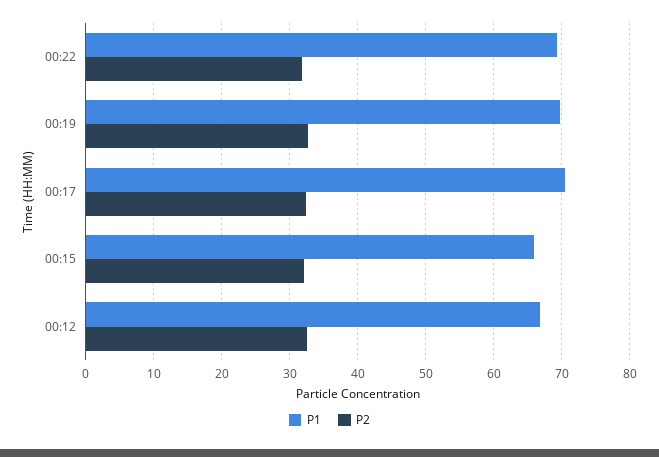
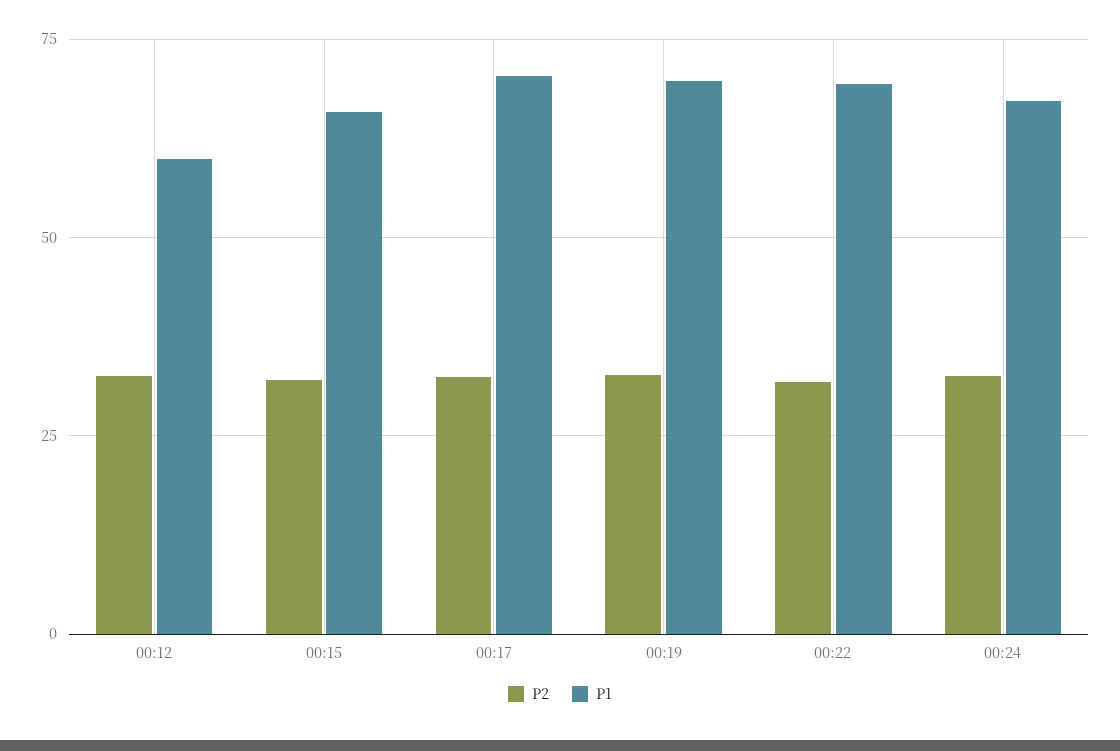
P1, 00:12: 67 -> 60
P2, 00:24: none -> 32.5
P1, 00:24: none -> 67.5

